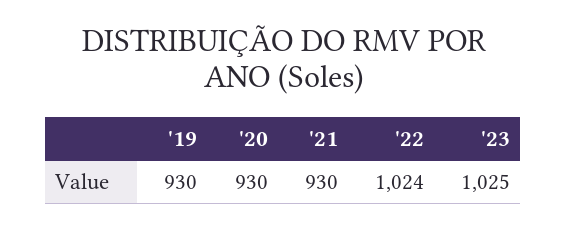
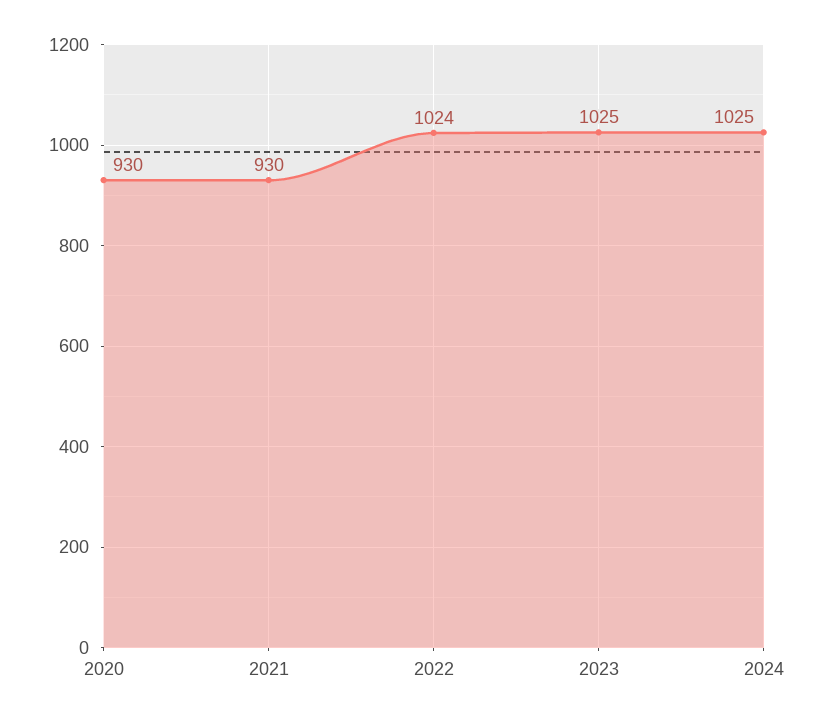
'19: 930 -> none
2024: none -> 1025

